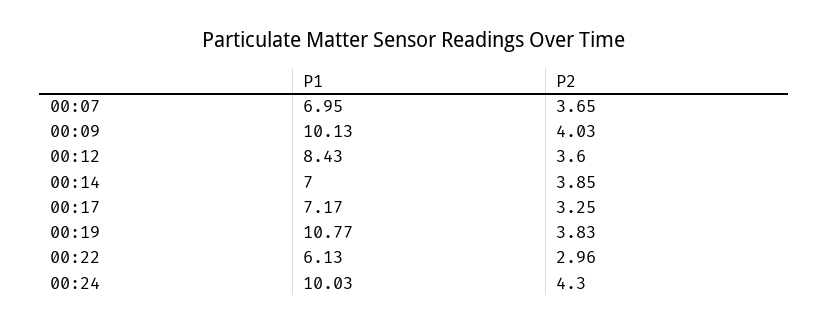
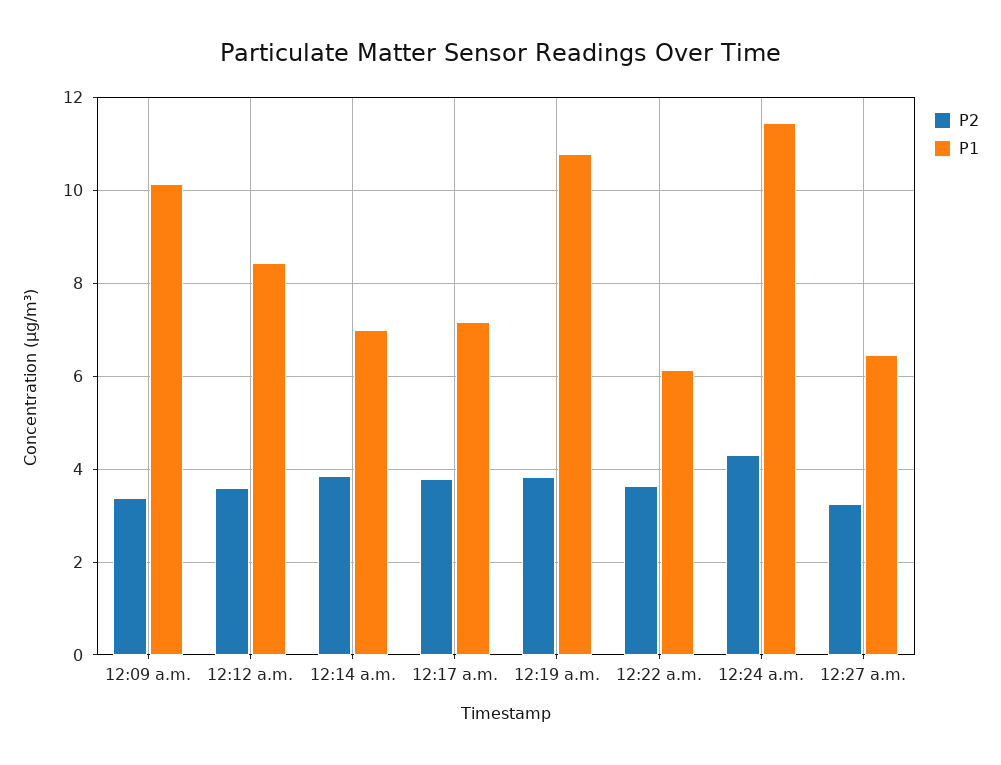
P1, 00:07: 6.95 -> none
P2, 00:07: 3.65 -> none
P2, 00:09: 4.03 -> 3.4
P2, 00:17: 3.25 -> 3.8
P2, 00:22: 2.96 -> 3.6
P1, 00:24: 10.03 -> 11.4
P2, 12:27 a.m.: none -> 3.2
P1, 12:27 a.m.: none -> 6.4

